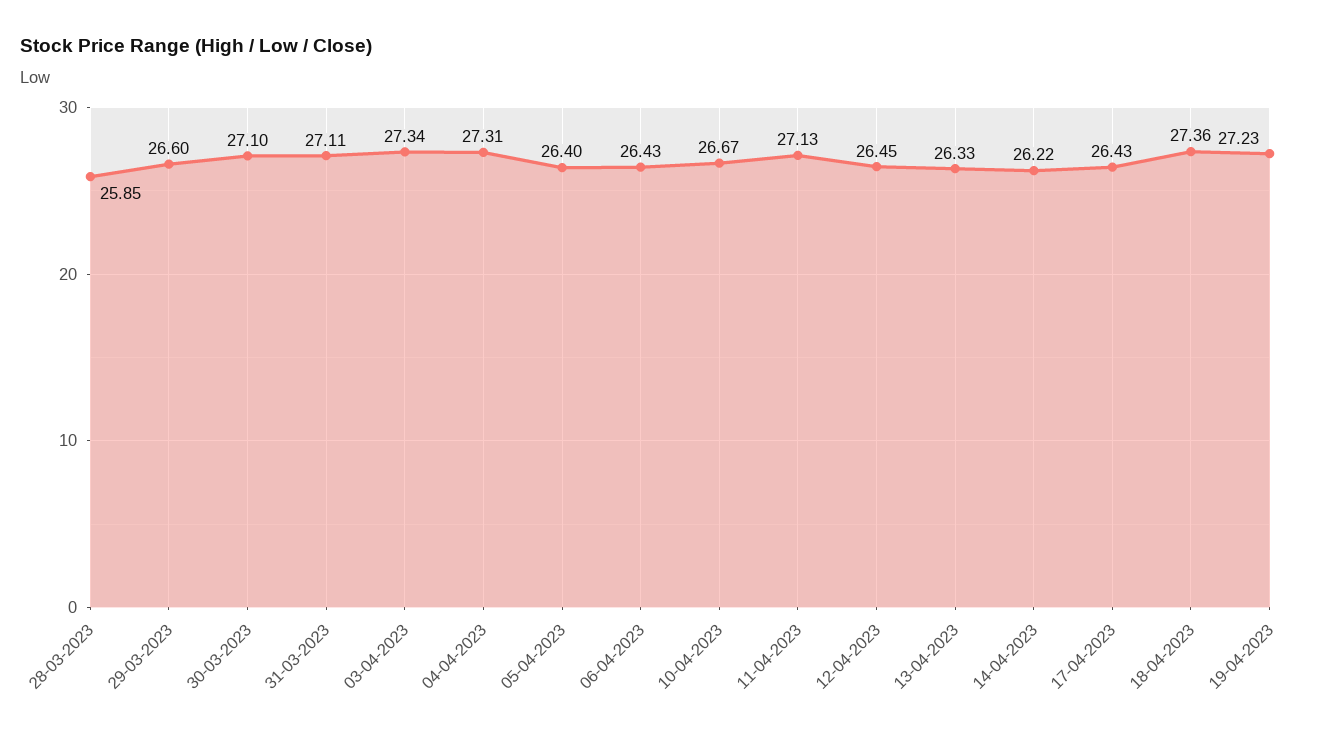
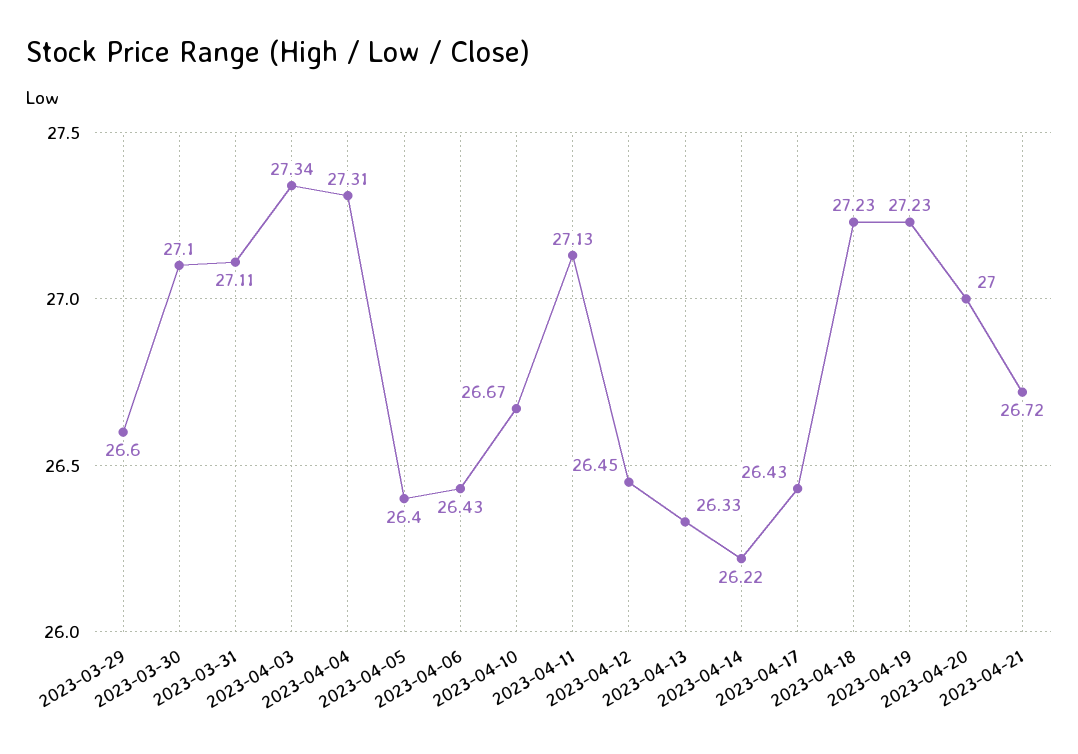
28-03-2023: 25.85 -> none
18-04-2023: 27.36 -> 27.23
2023-04-20: none -> 27
2023-04-21: none -> 26.72

